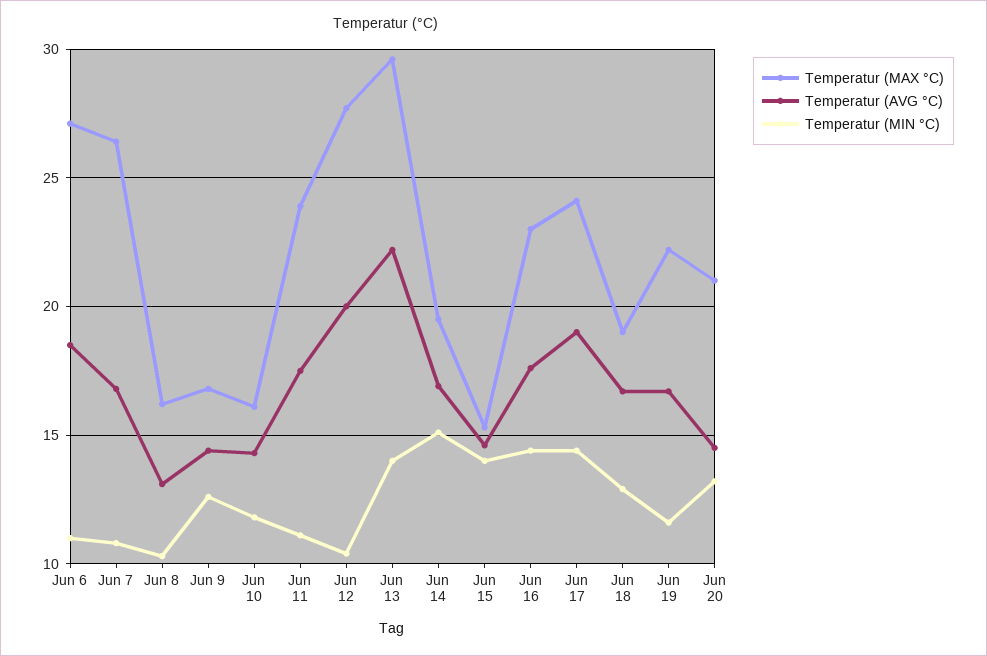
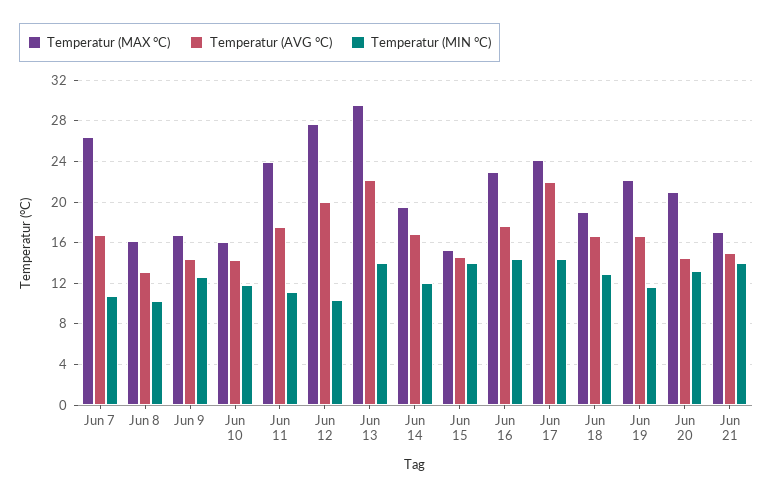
Temperatur (MAX °C), Jun 6: 27 -> none
Temperatur (AVG °C), Jun 6: 18.5 -> none
Temperatur (MIN °C), Jun 6: 11 -> none
Temperatur (MIN °C), Jun 14: 15 -> 12
Temperatur (AVG °C), Jun 17: 19 -> 22
Temperatur (MAX °C), Jun 21: none -> 17
Temperatur (AVG °C), Jun 21: none -> 15
Temperatur (MIN °C), Jun 21: none -> 14

